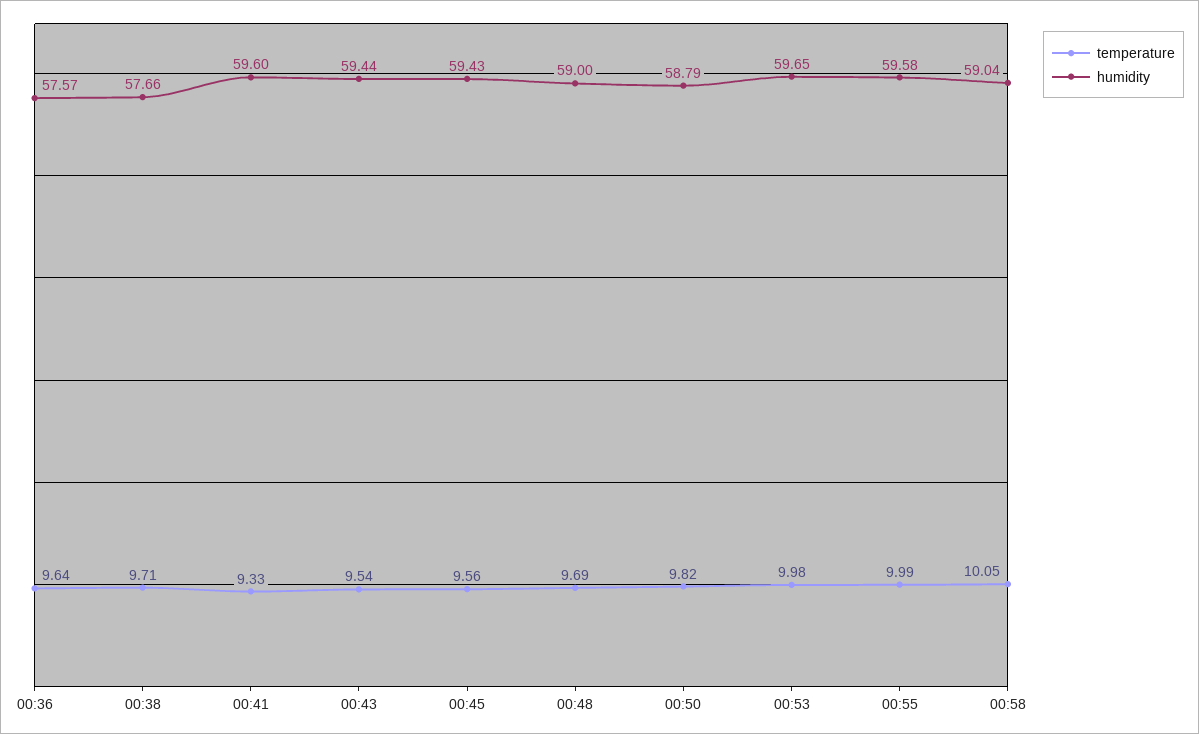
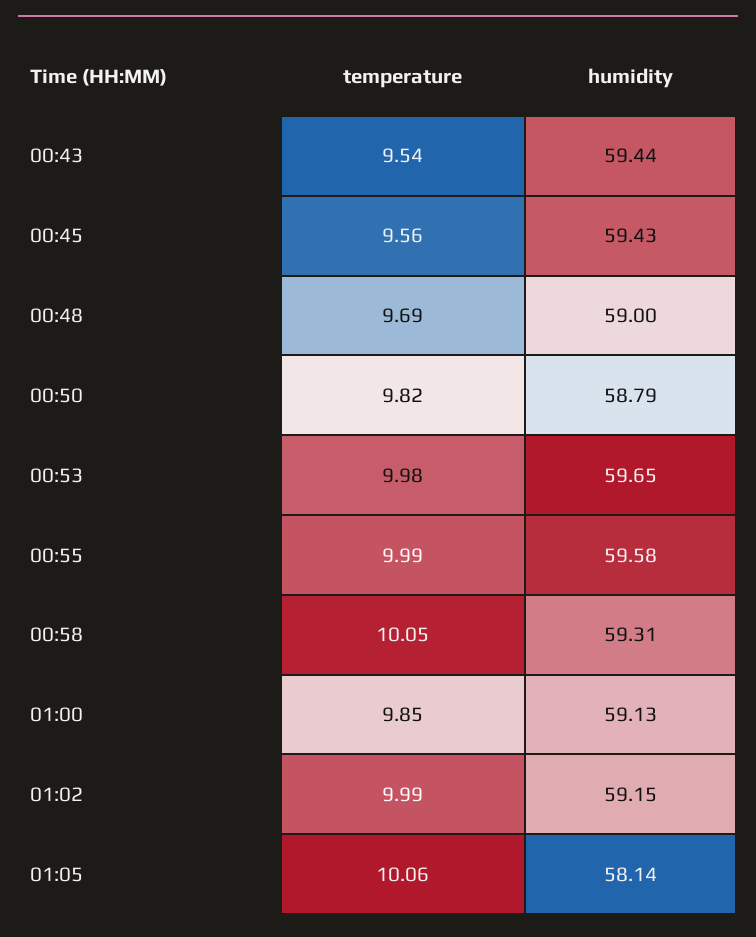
temperature, 00:36: 9.64 -> none
humidity, 00:36: 57.57 -> none
temperature, 00:38: 9.71 -> none
humidity, 00:38: 57.66 -> none
temperature, 00:41: 9.33 -> none
humidity, 00:41: 59.6 -> none
humidity, 00:58: 59.04 -> 59.31
temperature, 01:00: none -> 9.85
humidity, 01:00: none -> 59.13
temperature, 01:02: none -> 9.99
humidity, 01:02: none -> 59.15
temperature, 01:05: none -> 10.06
humidity, 01:05: none -> 58.14

